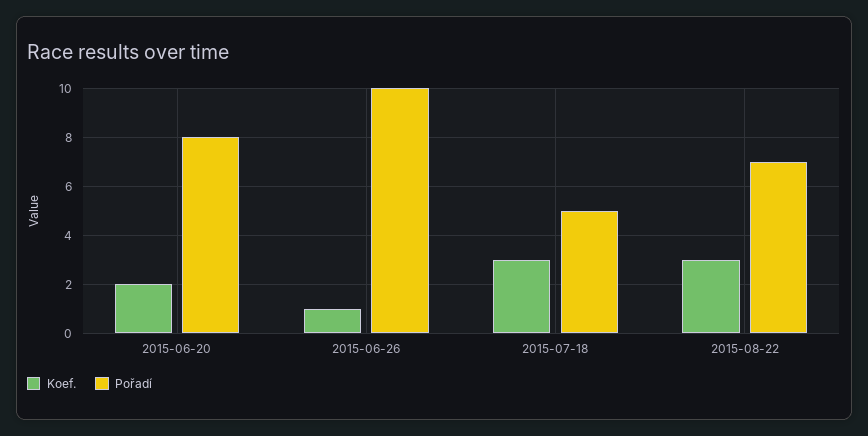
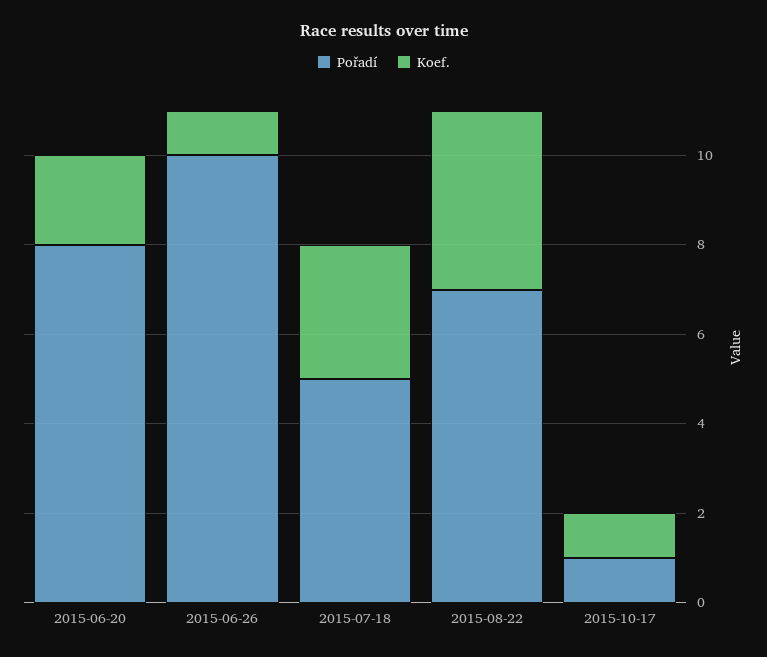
Koef., 2015-08-22: 3 -> 4
Pořadí, 2015-10-17: none -> 1
Koef., 2015-10-17: none -> 1

